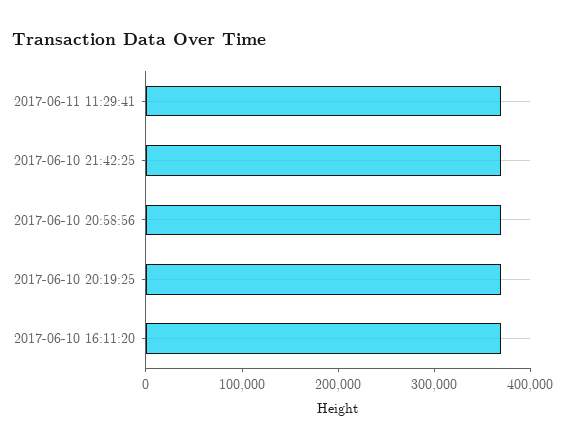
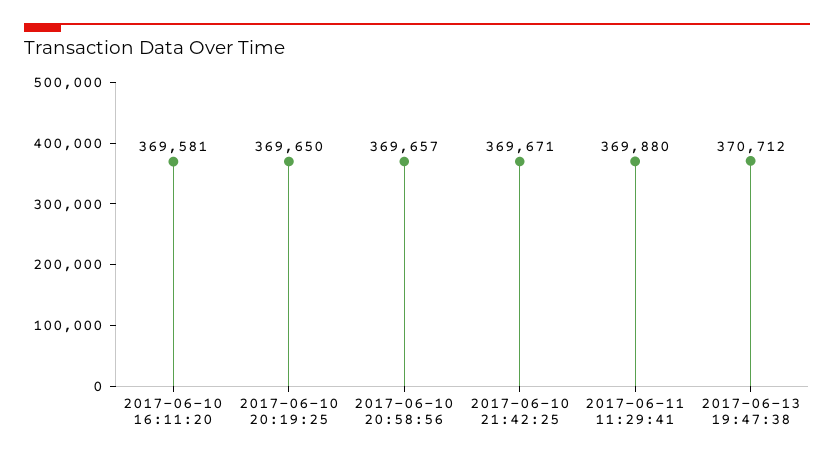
2017-06-13 19:47:38: none -> 370712

